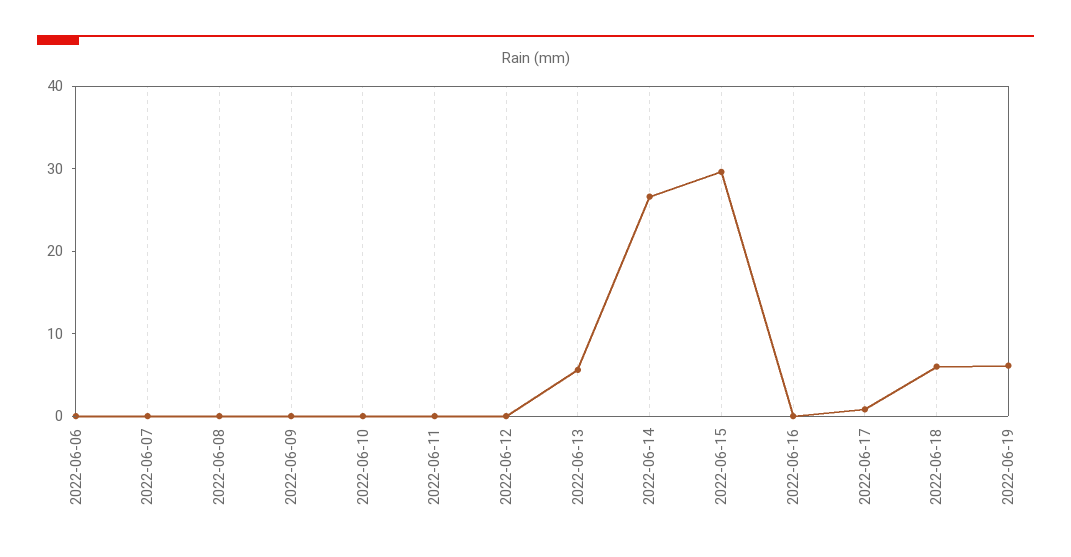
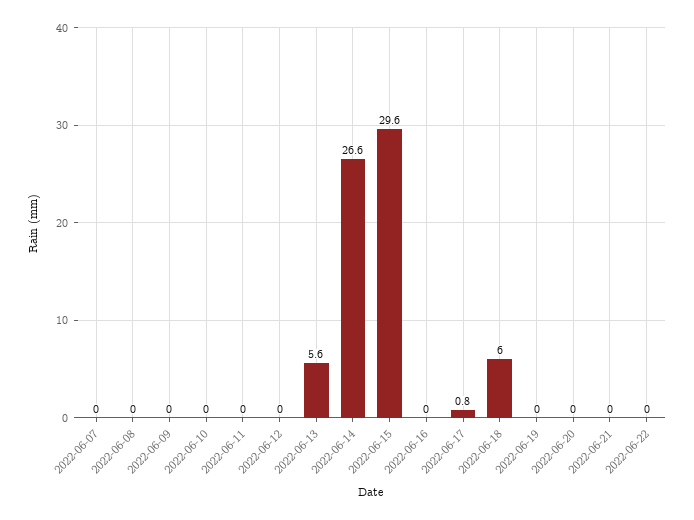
2022-06-06: 0 -> none
2022-06-19: 6 -> 0
2022-06-20: none -> 0
2022-06-21: none -> 0
2022-06-22: none -> 0

